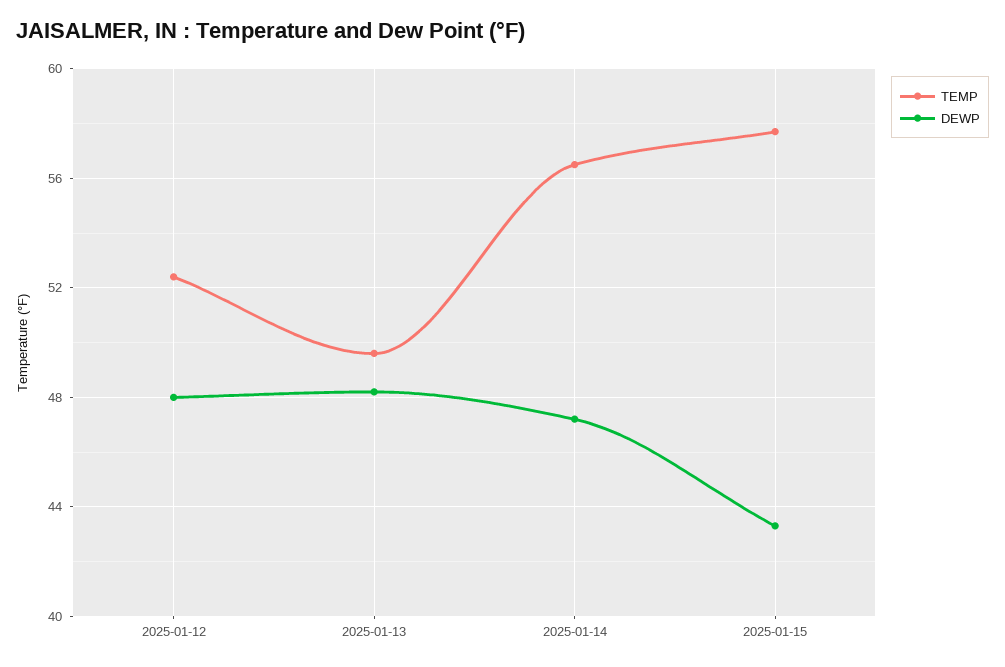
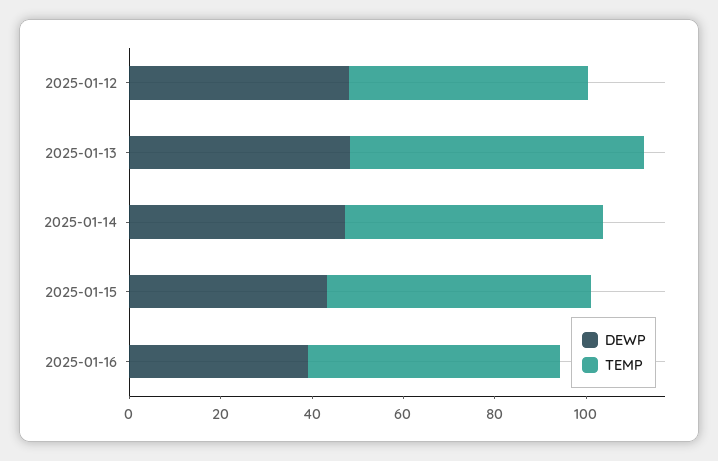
TEMP, 2025-01-13: 49.5 -> 65
DEWP, 2025-01-16: none -> 40
TEMP, 2025-01-16: none -> 55

